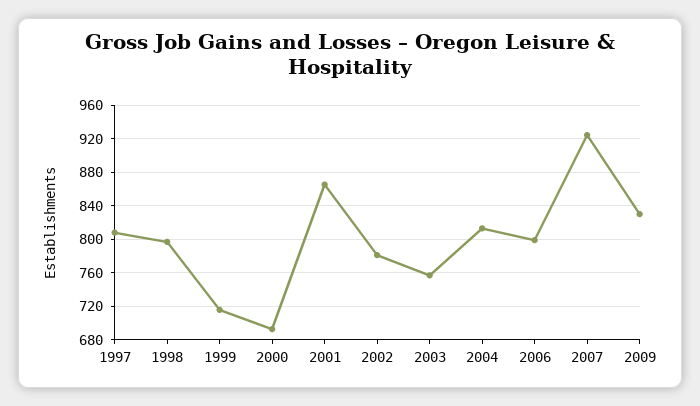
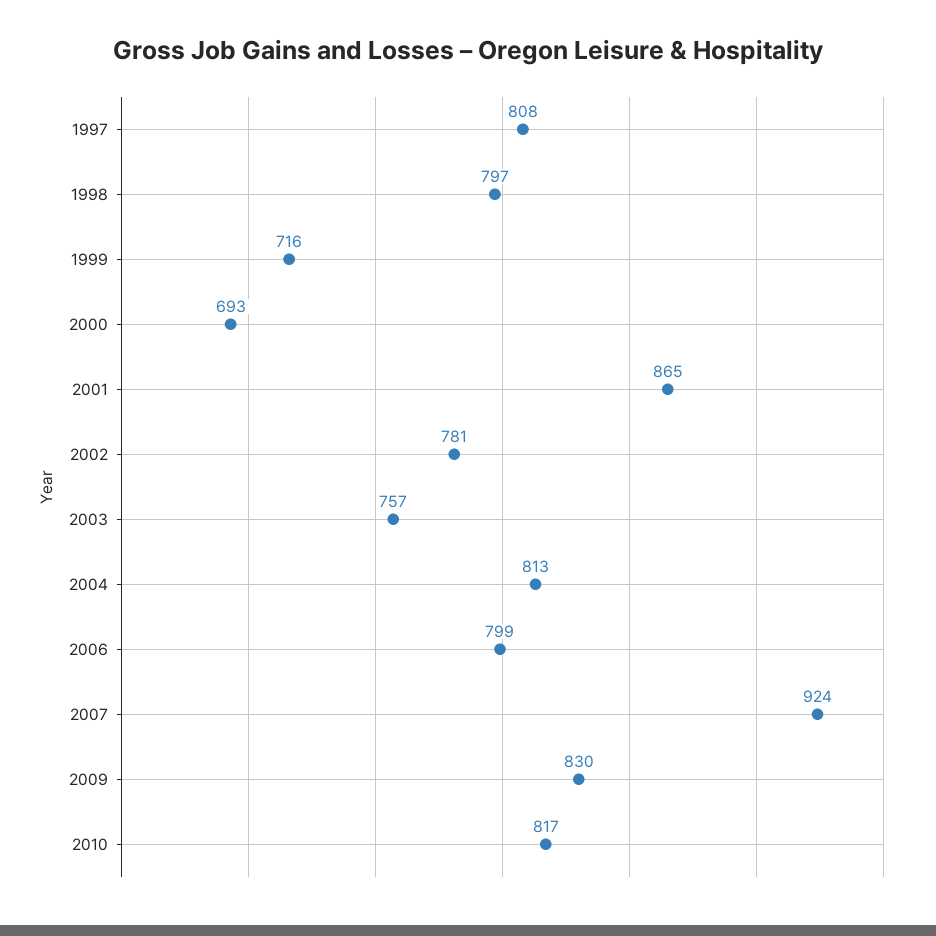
2010: none -> 817

